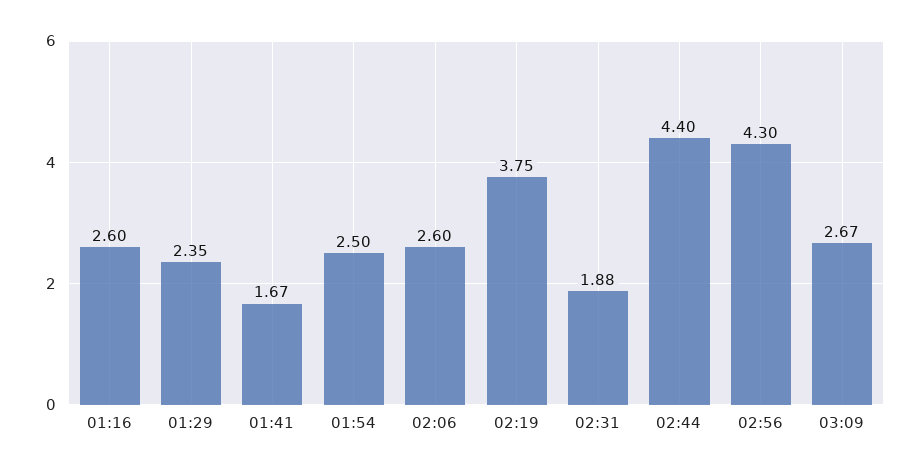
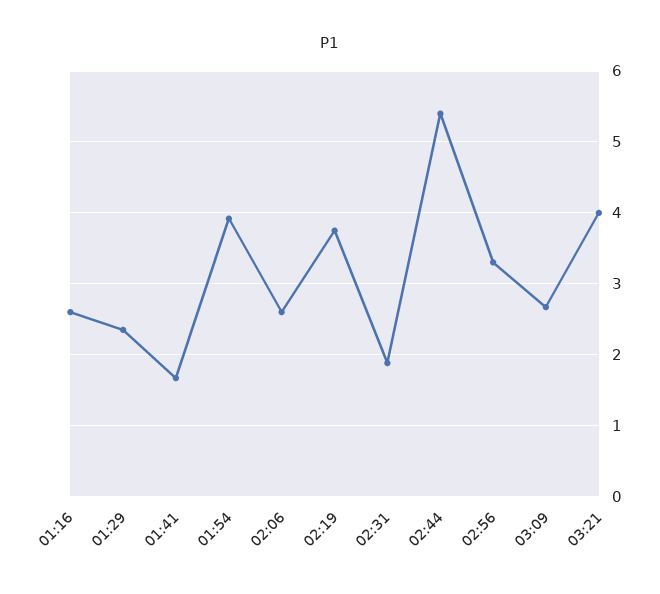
01:54: 2.5 -> 3.9
02:44: 4.4 -> 5.4
02:56: 4.3 -> 3.3
03:21: none -> 4

